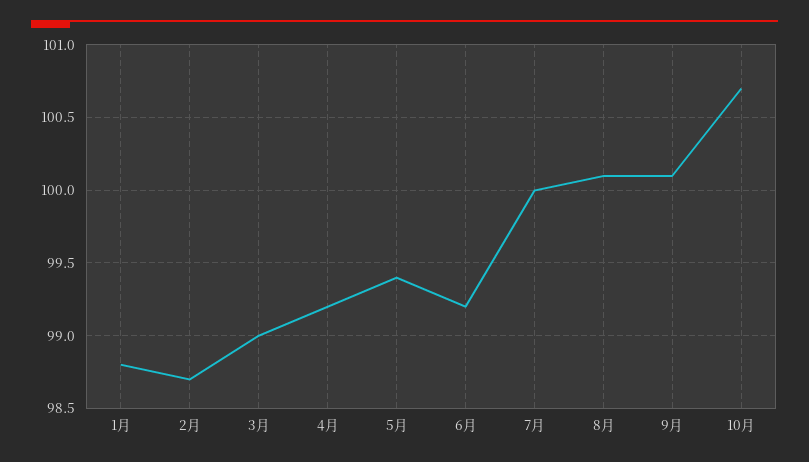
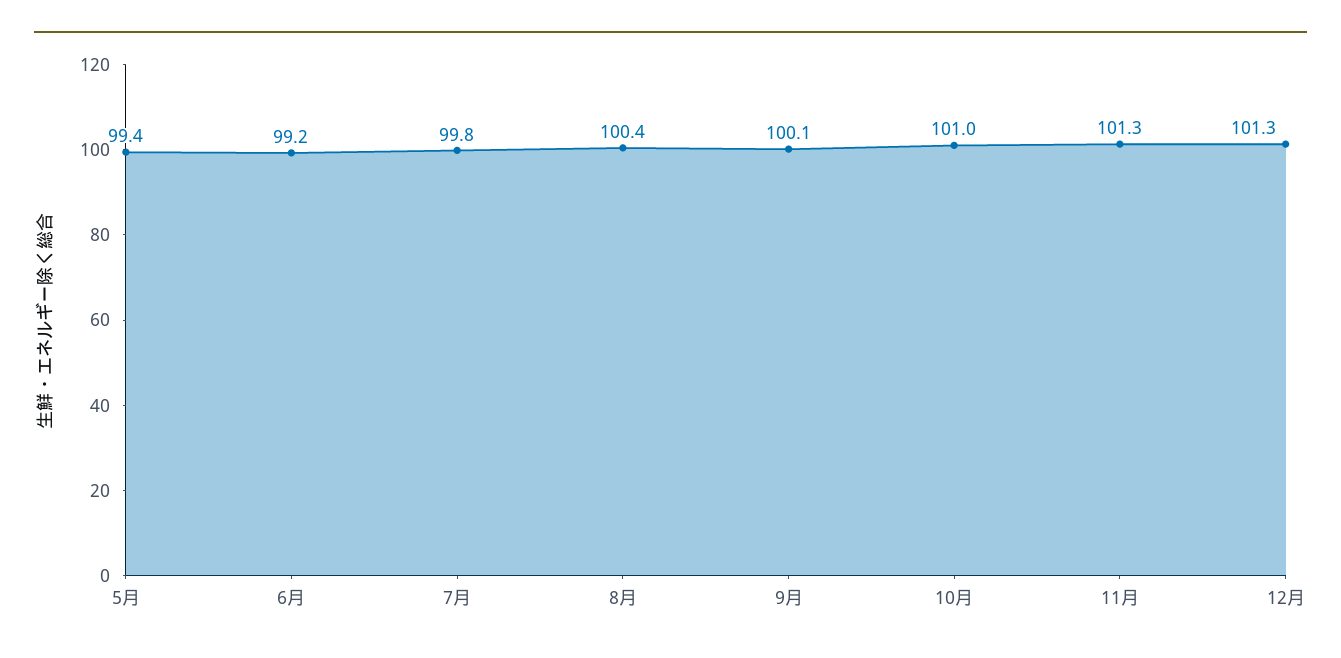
1月: 98.8 -> none
2月: 98.7 -> none
3月: 99 -> none
4月: 99.2 -> none
7月: 100 -> 99.8
8月: 100.1 -> 100.4
10月: 100.7 -> 101
11月: none -> 101.3
12月: none -> 101.3

